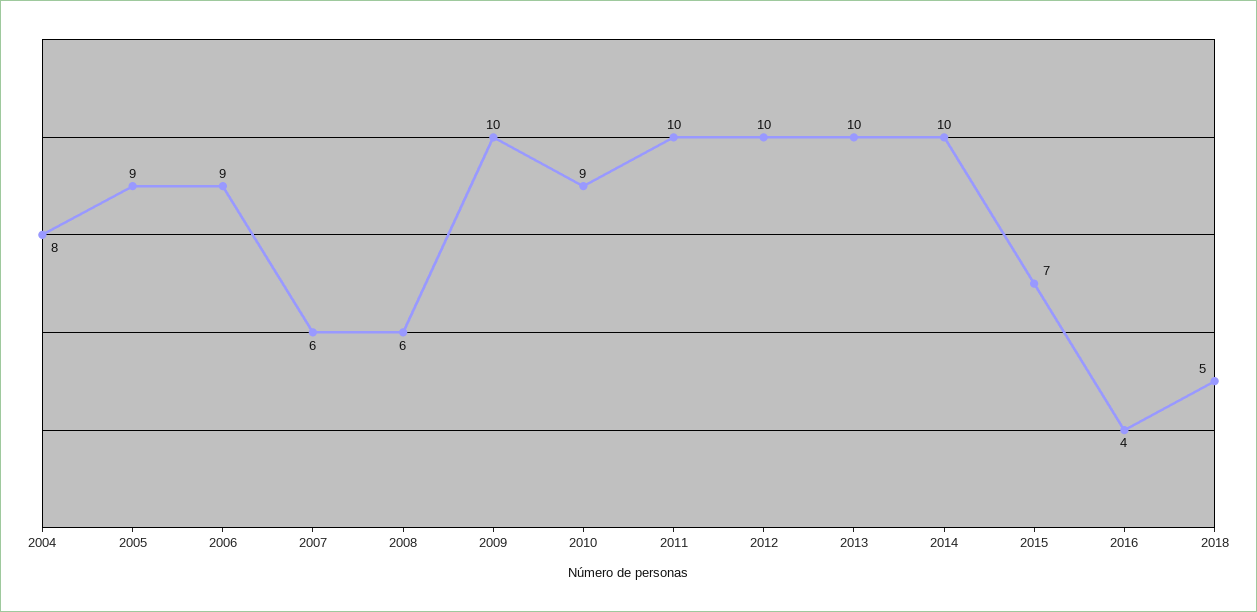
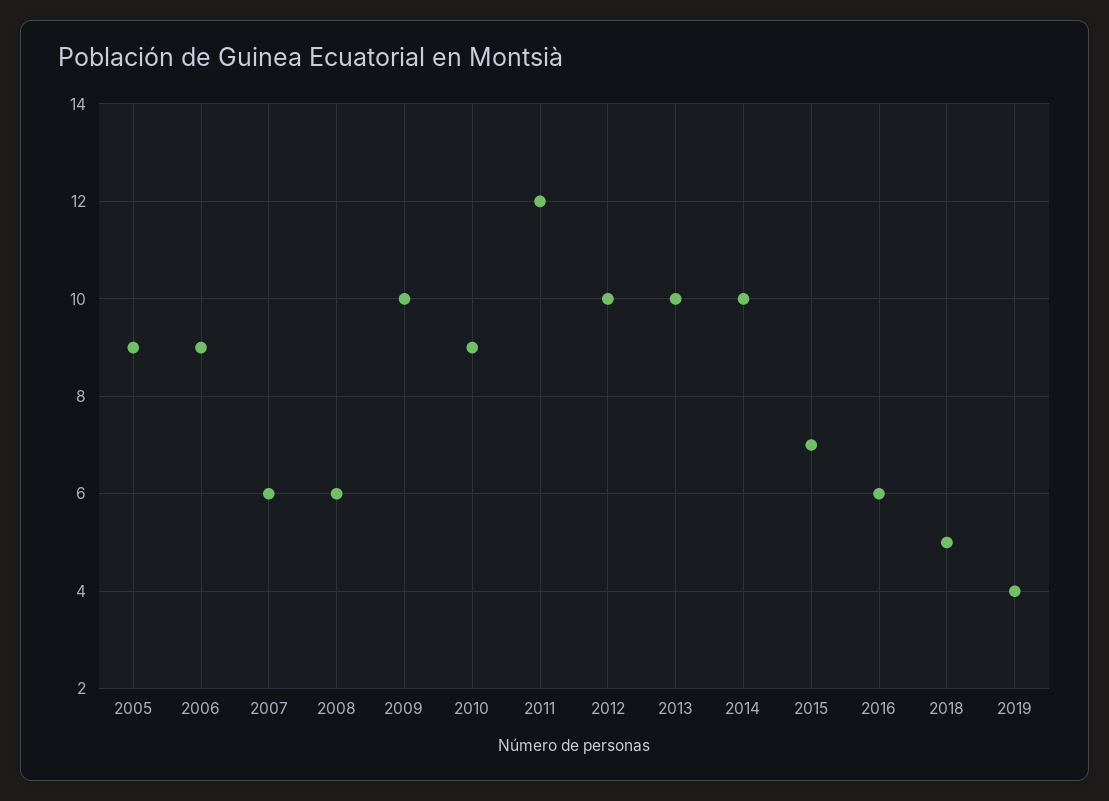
2004: 8 -> none
2011: 10 -> 12
2016: 4 -> 6
2019: none -> 4

